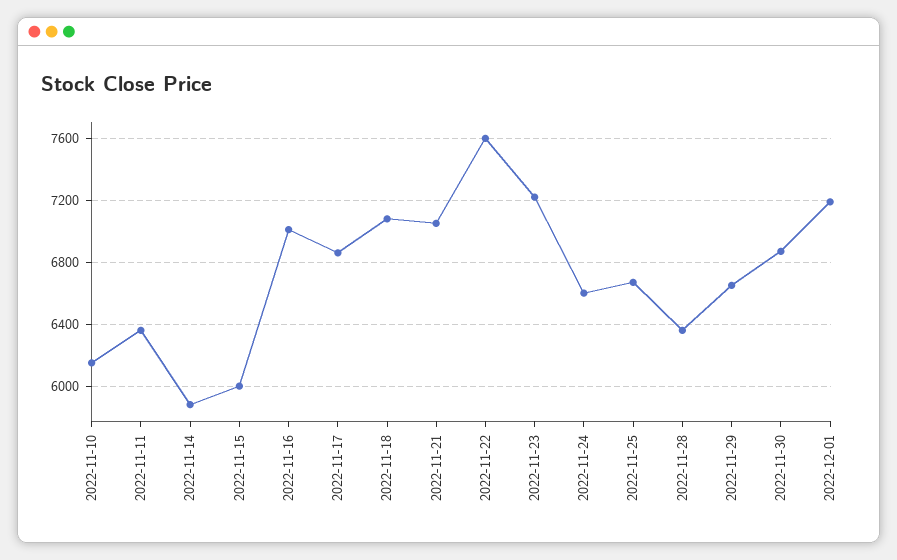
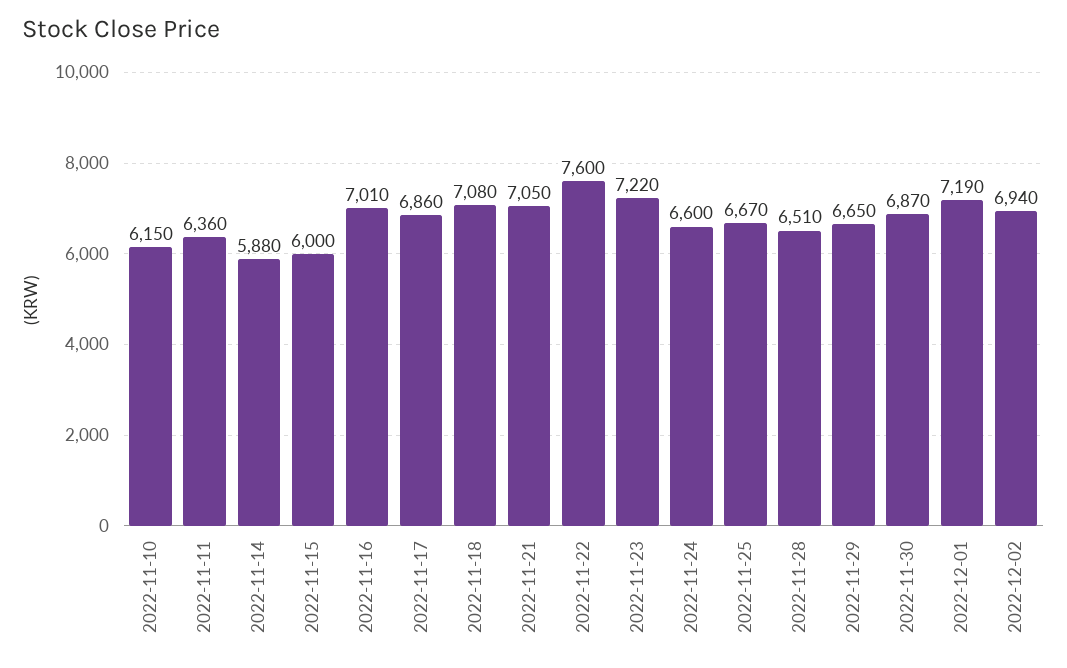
2022-11-28: 6350 -> 6510
2022-12-02: none -> 6940

